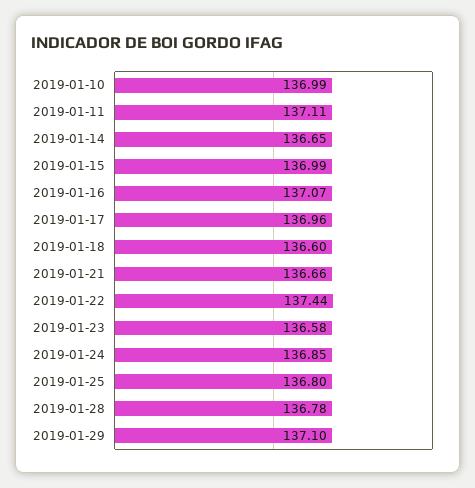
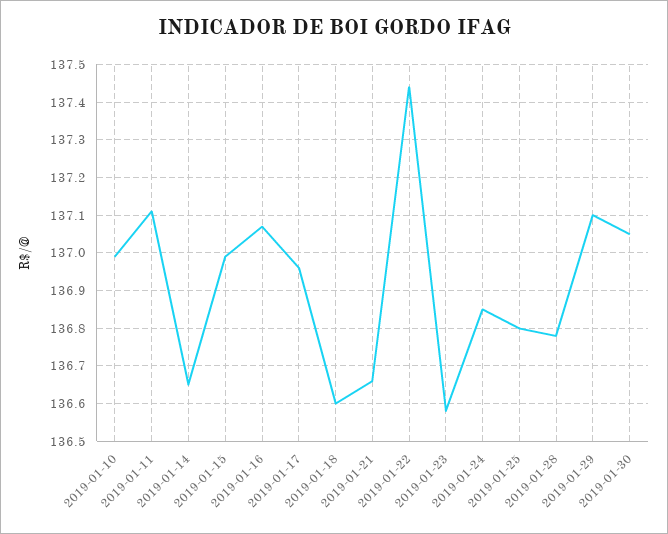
2019-01-30: none -> 137.05

